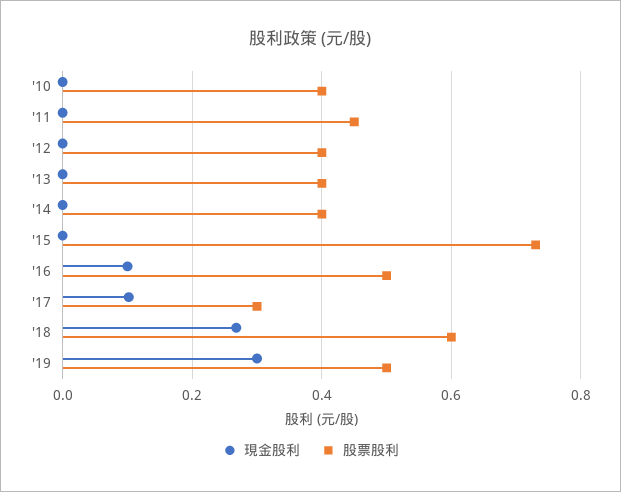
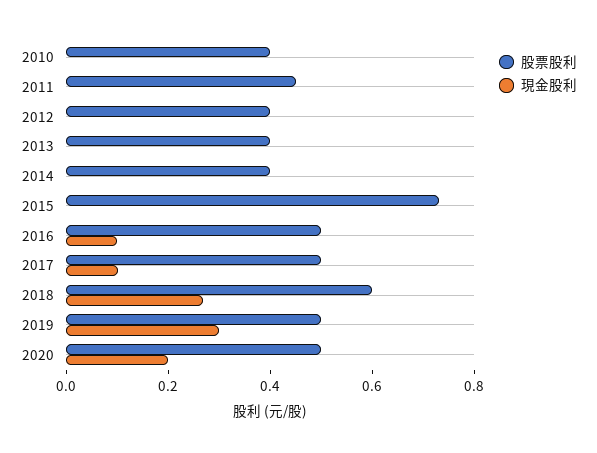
股票股利, '17: 0.3 -> 0.5
股票股利, 2020: none -> 0.5
現金股利, 2020: none -> 0.2

